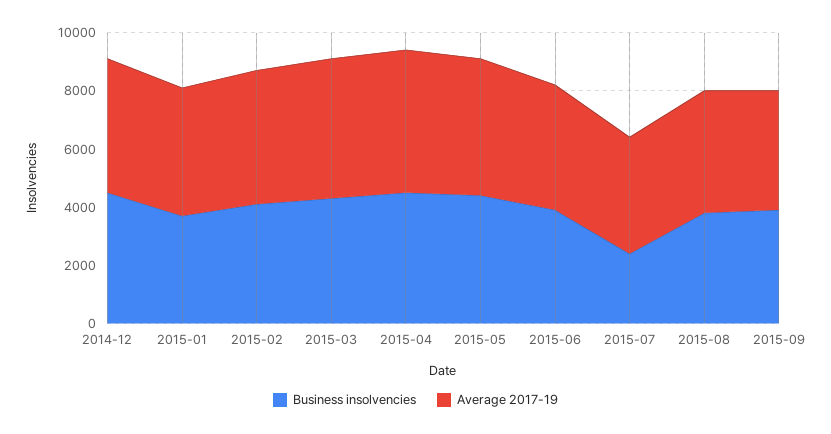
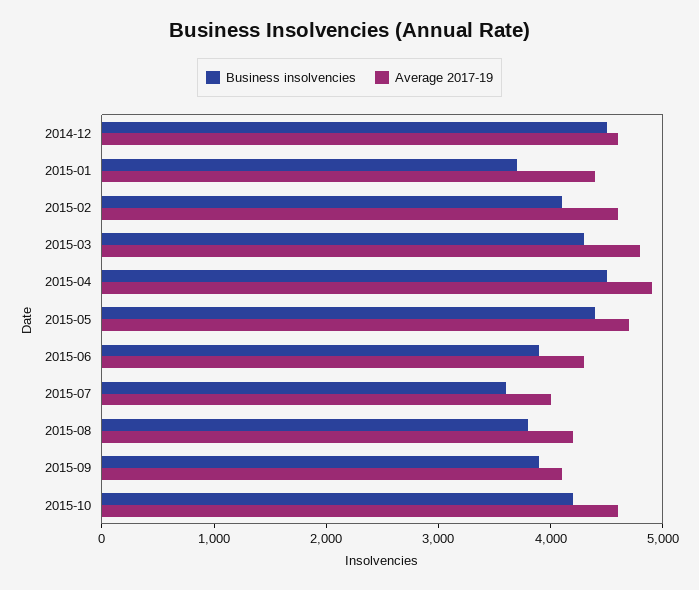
Business insolvencies, 2015-07: 2500 -> 3600
Business insolvencies, 2015-10: none -> 4200
Average 2017-19, 2015-10: none -> 4600

